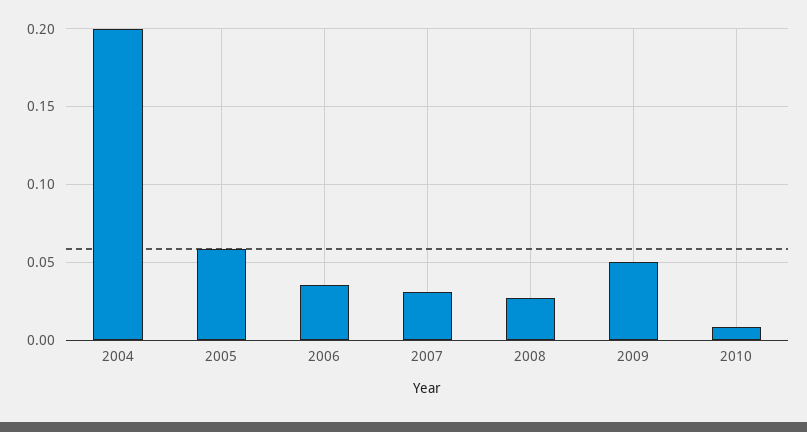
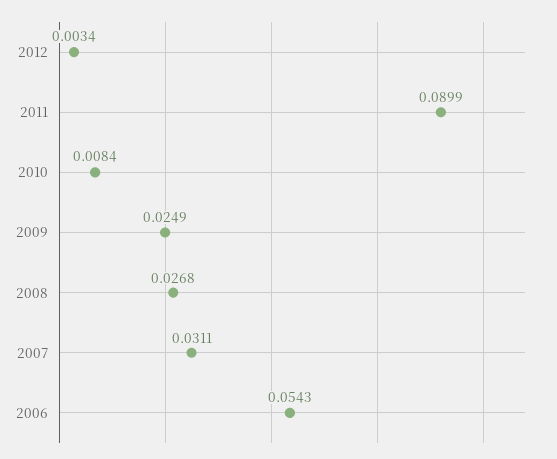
2004: 0.2 -> none
2005: 0.06 -> none
2006: 0.035 -> 0.0543
2009: 0.05 -> 0.0249
2012: none -> 0.0034
2011: none -> 0.0899

